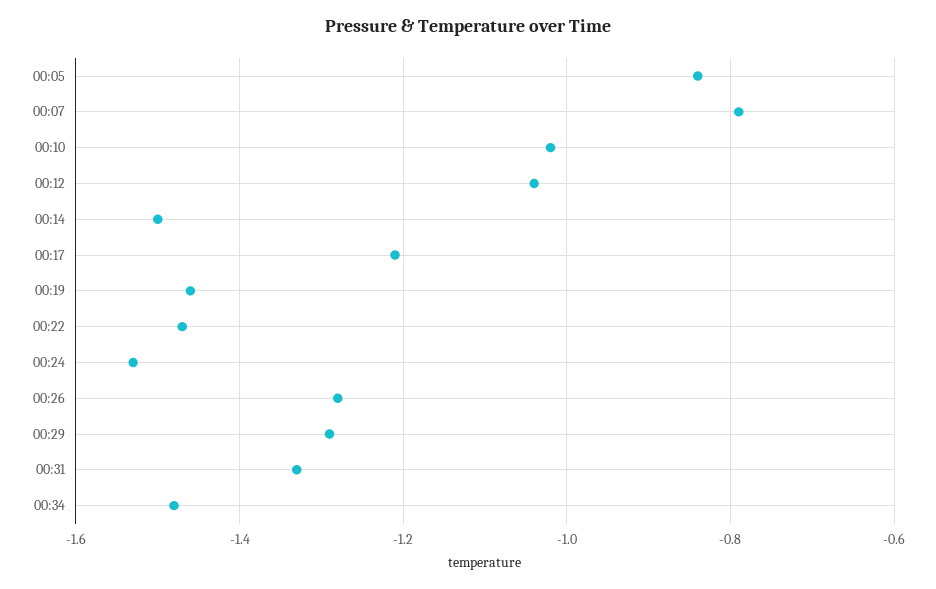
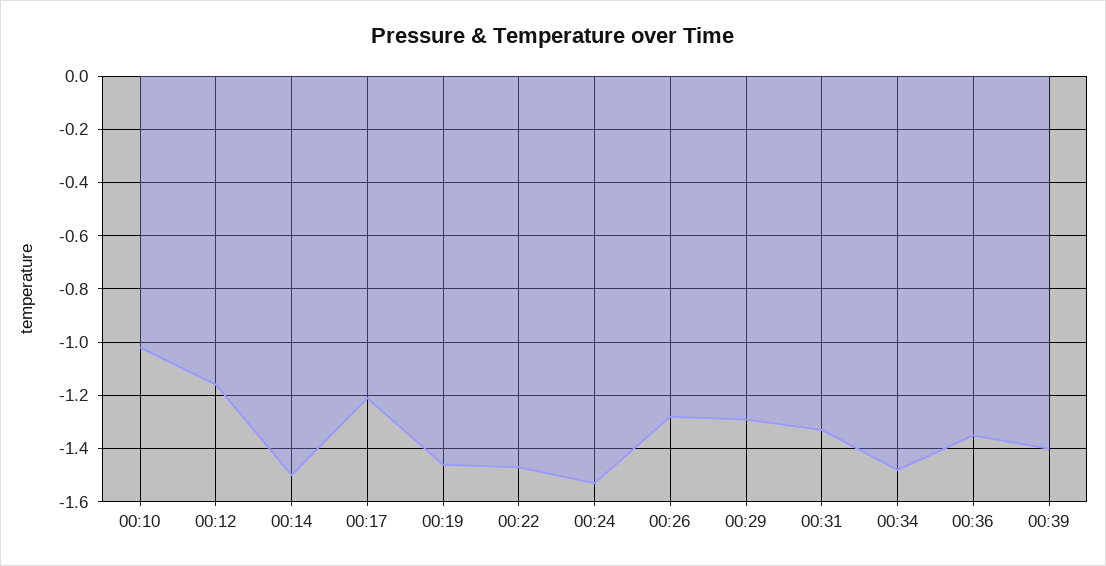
00:05: -0.85 -> none
00:07: -0.8 -> none
00:12: -1.05 -> -1.15
00:36: none -> -1.35
00:39: none -> -1.4

